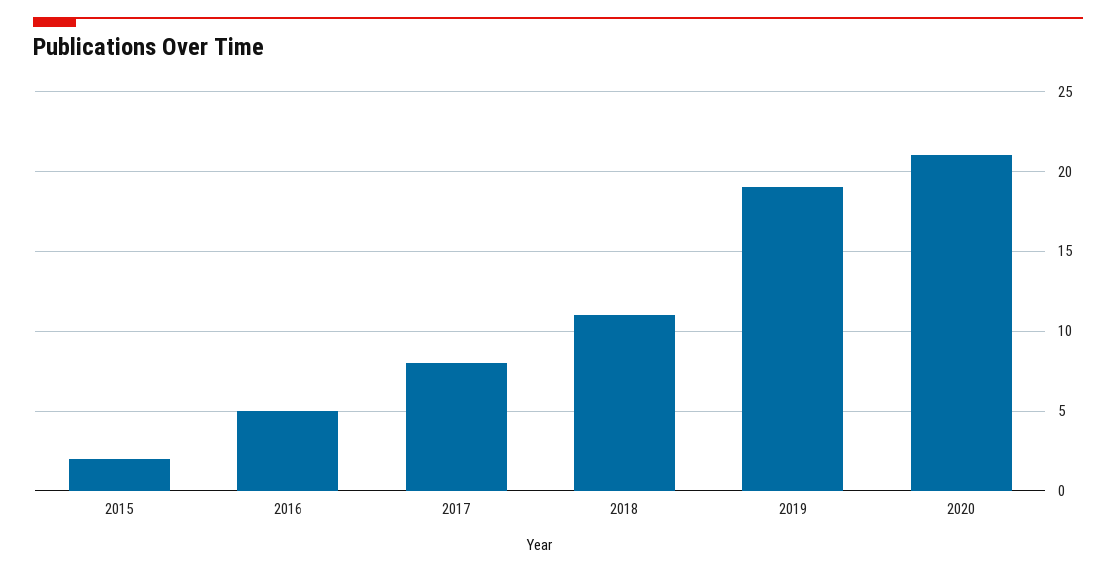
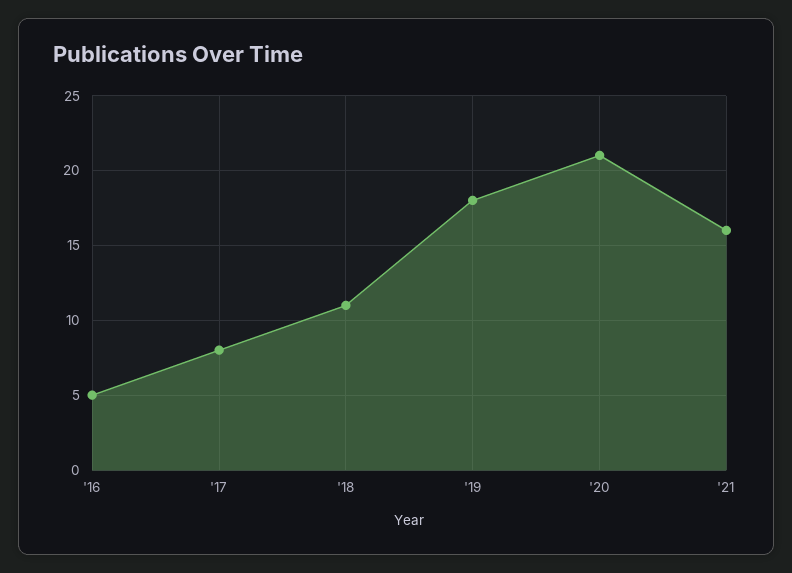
2015: 2 -> none
2019: 19 -> 18
'21: none -> 16

